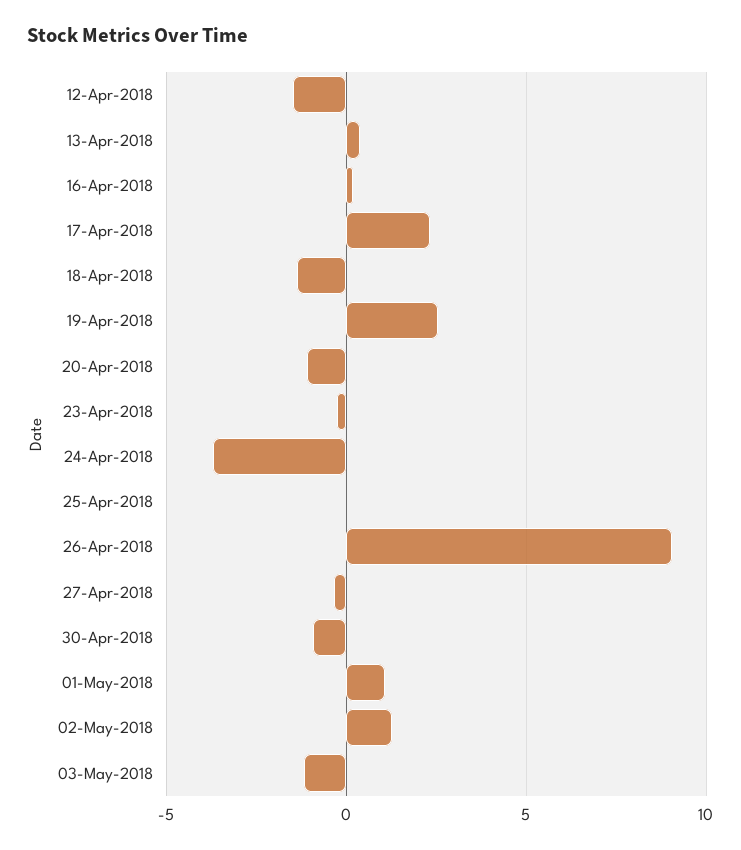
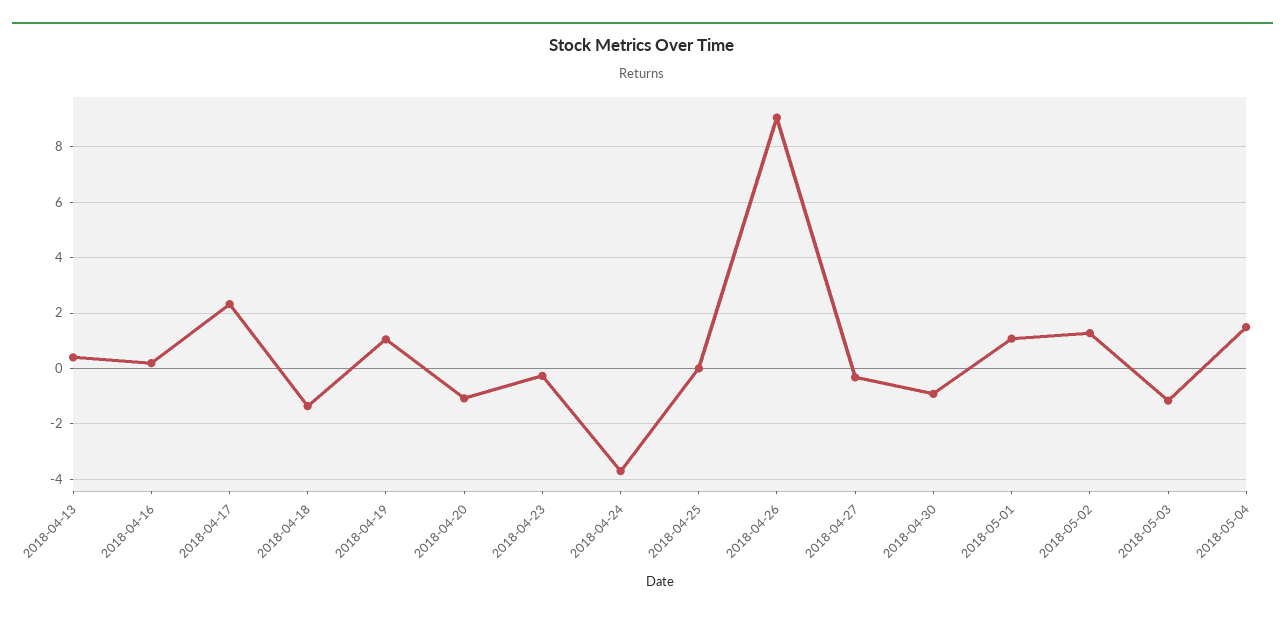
12-Apr-2018: -1.5 -> none
19-Apr-2018: 2.5 -> 1
2018-05-04: none -> 1.5

